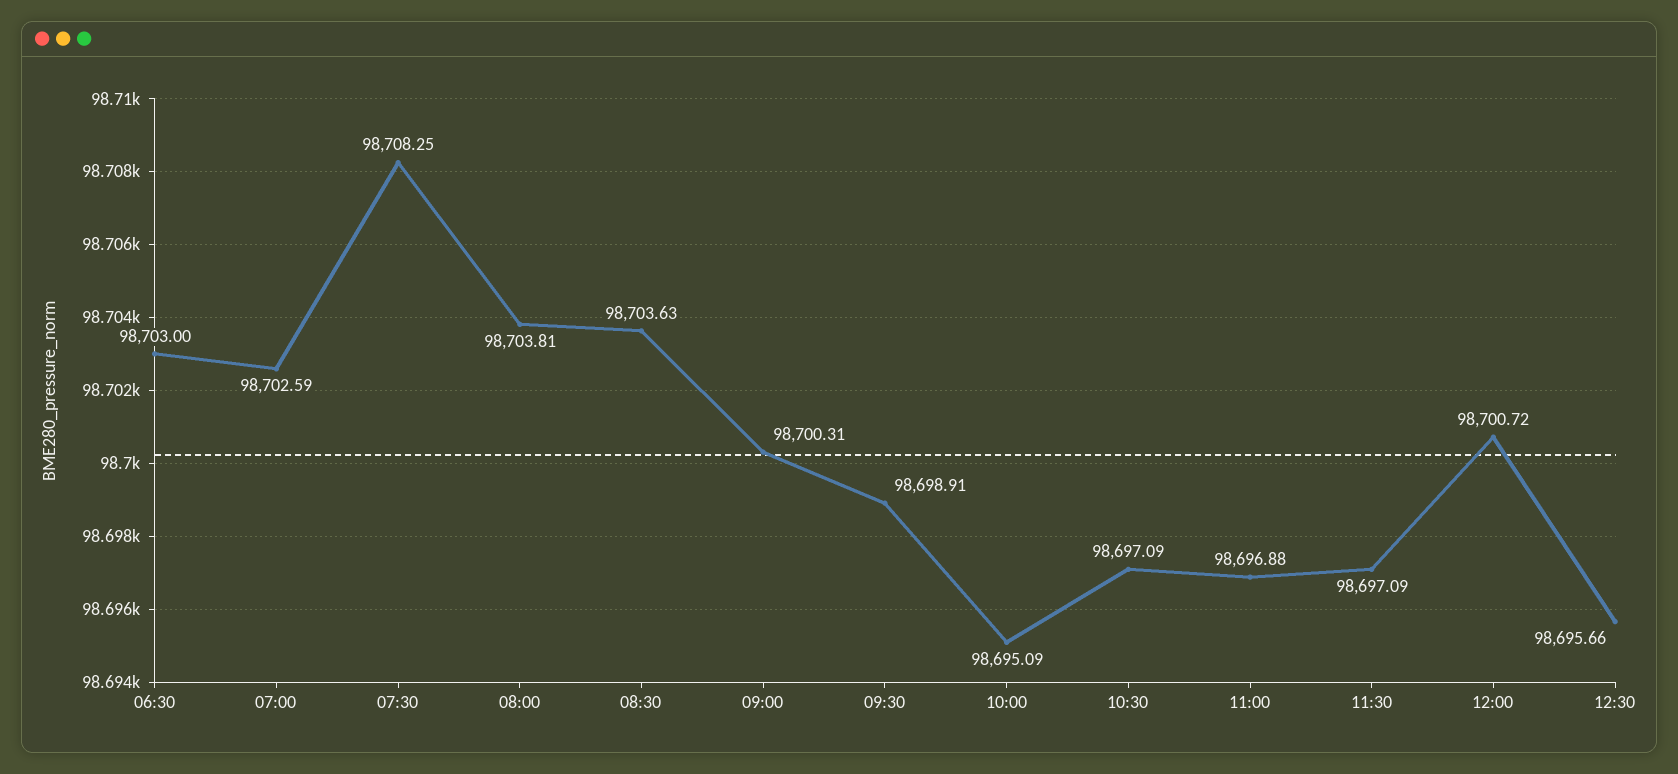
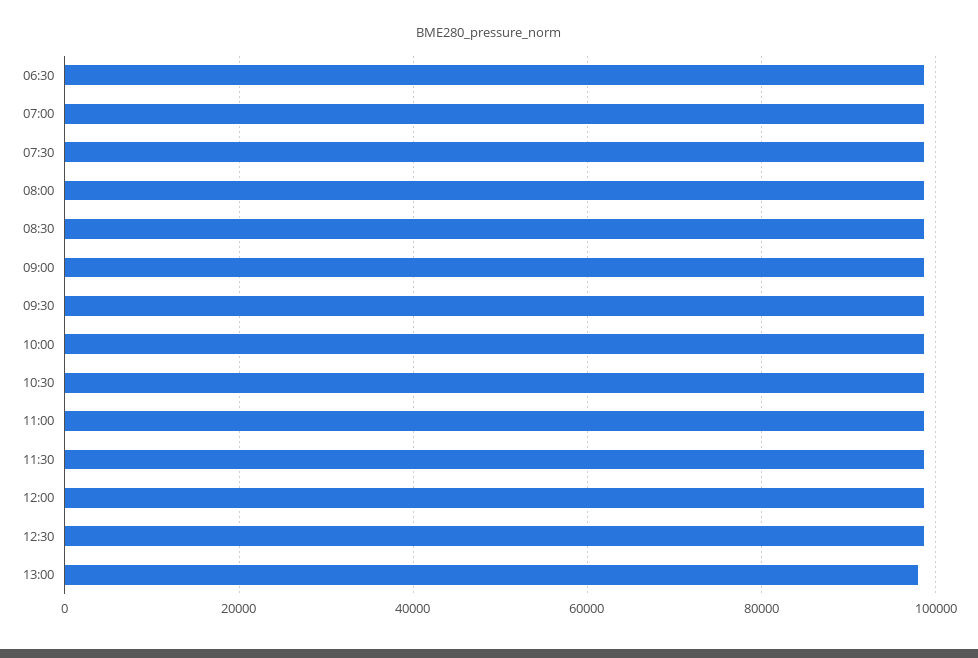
13:00: none -> 98000

